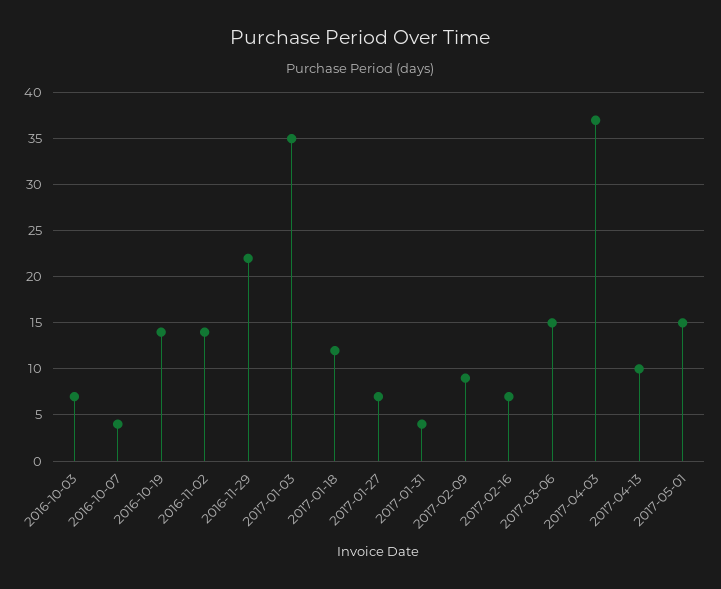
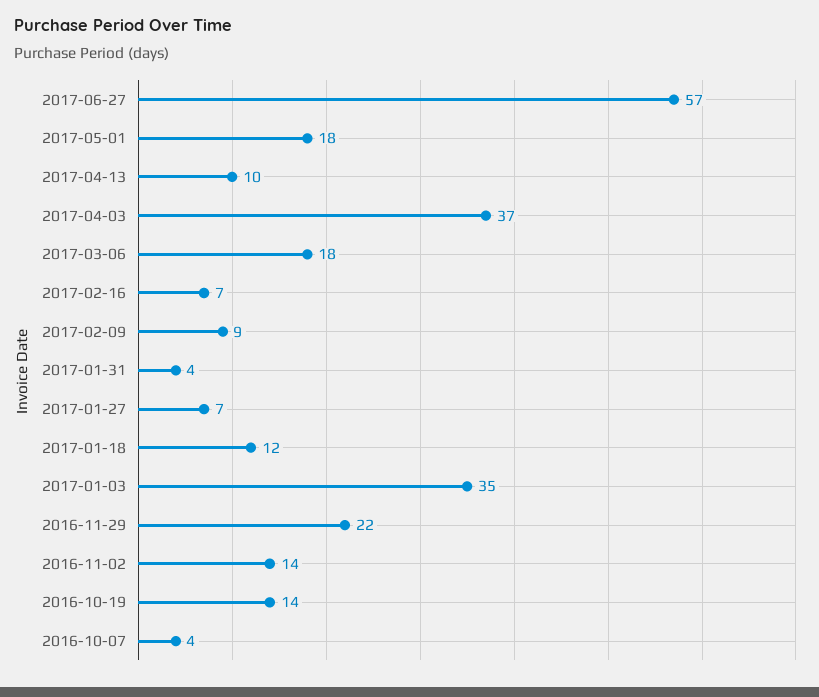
2016-10-03: 7 -> none
2017-03-06: 15 -> 18
2017-05-01: 15 -> 18
2017-06-27: none -> 57

